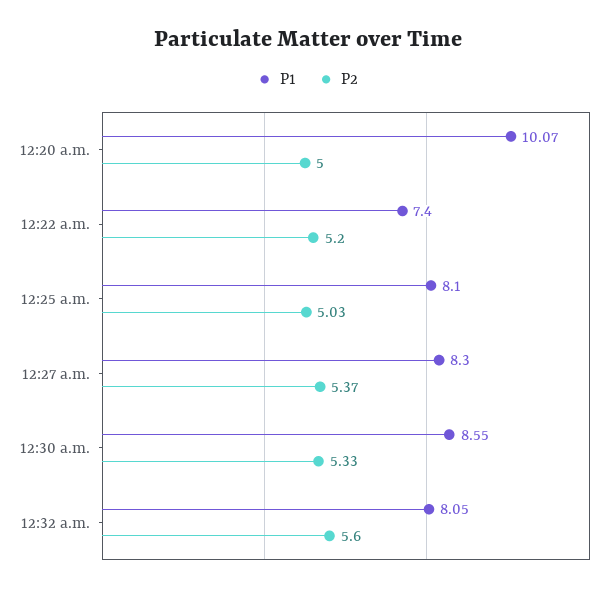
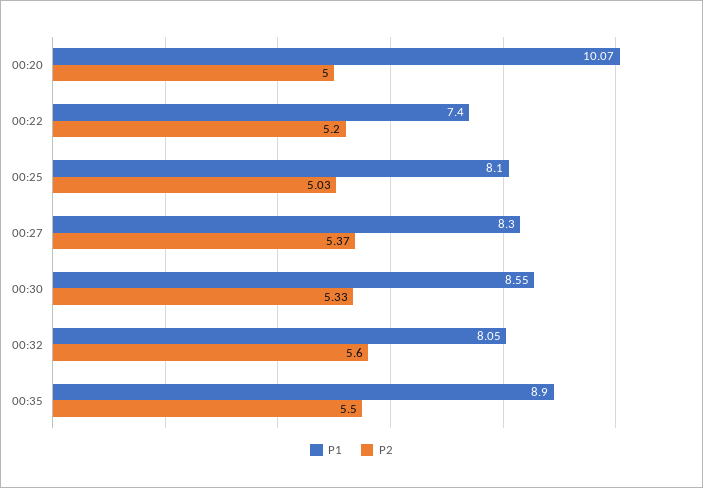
P1, 00:35: none -> 8.9
P2, 00:35: none -> 5.5

